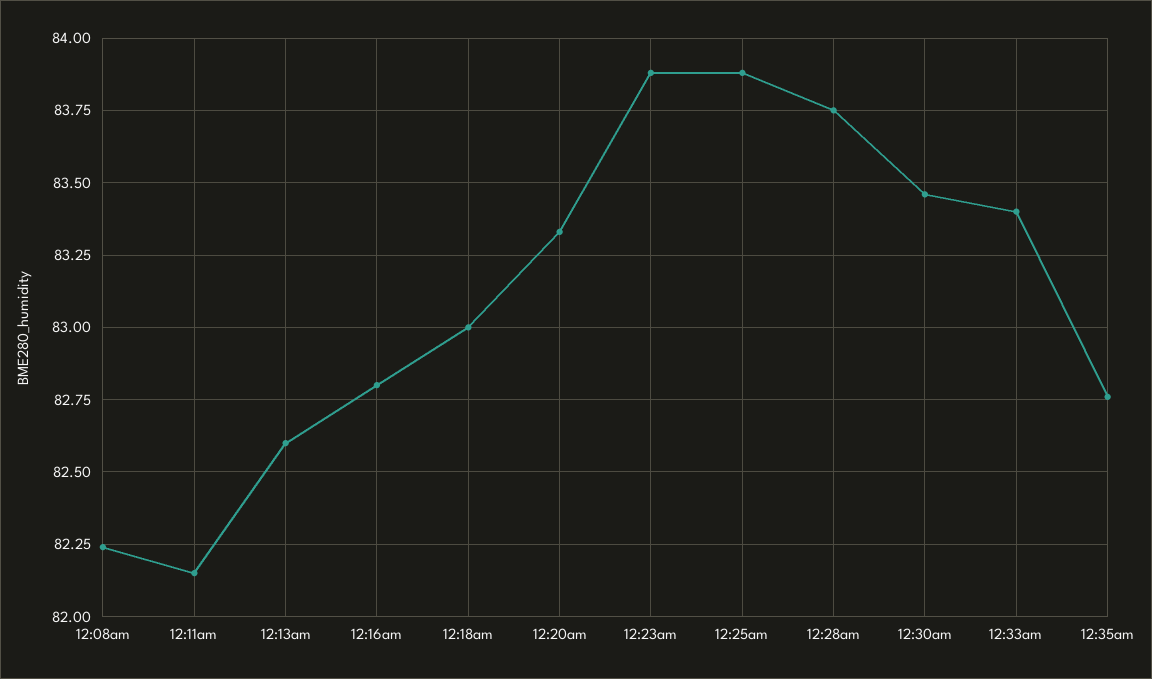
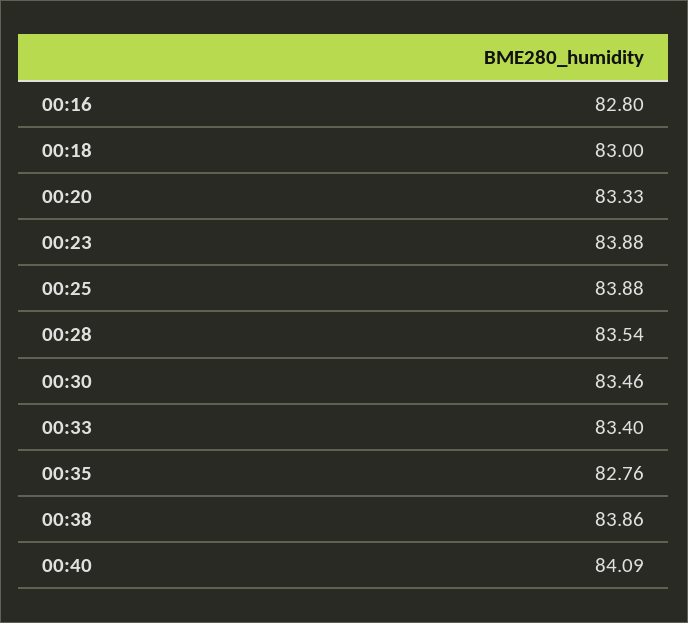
12:08am: 82.25 -> none
12:11am: 82.15 -> none
12:13am: 82.6 -> none
12:28am: 83.75 -> 83.54
00:38: none -> 83.86
00:40: none -> 84.09

